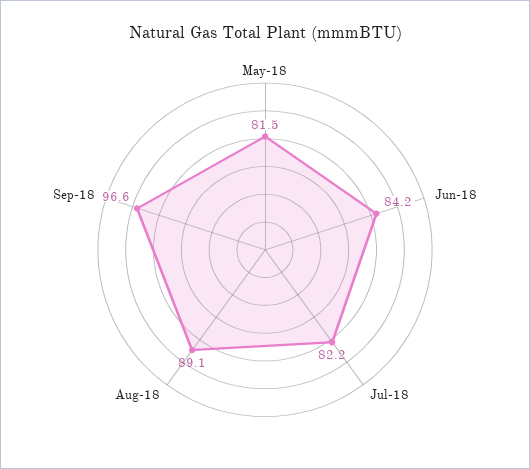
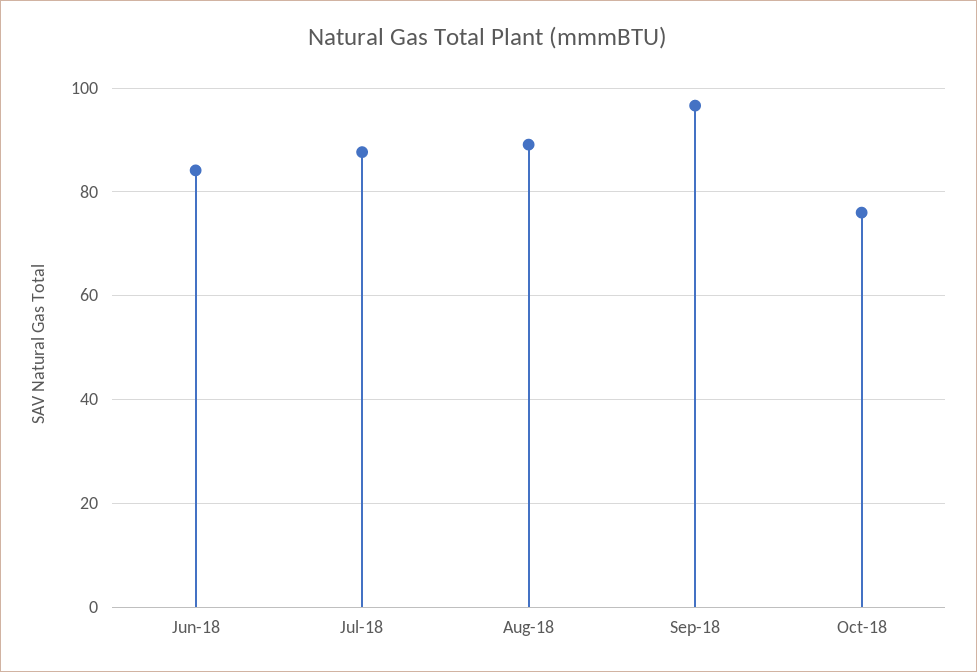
May-18: 81.5 -> none
Jul-18: 82.2 -> 88
Oct-18: none -> 76

